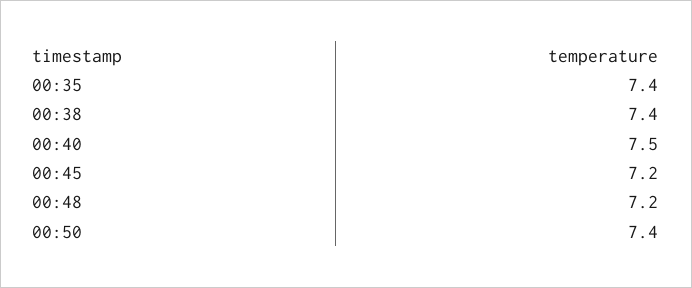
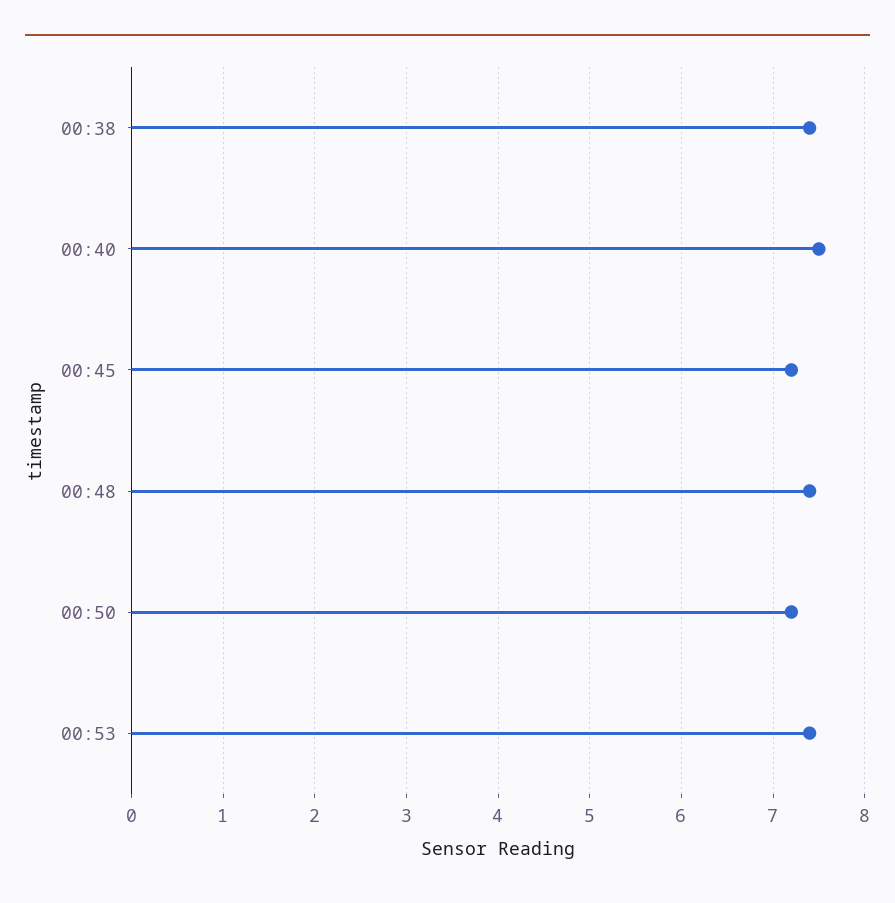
00:35: 7.4 -> none
00:48: 7.2 -> 7.4
00:50: 7.4 -> 7.2
00:53: none -> 7.4

